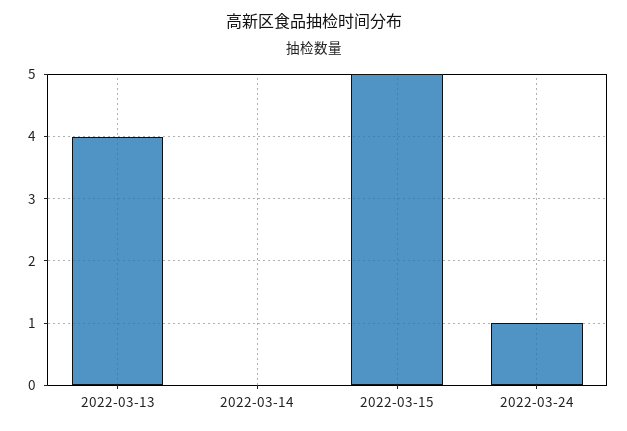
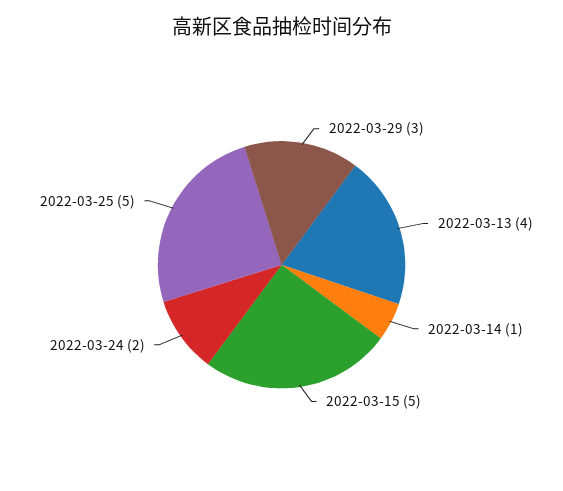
2022-03-14: 0 -> 1
2022-03-24: 1 -> 2
2022-03-29: none -> 3
2022-03-25: none -> 5

